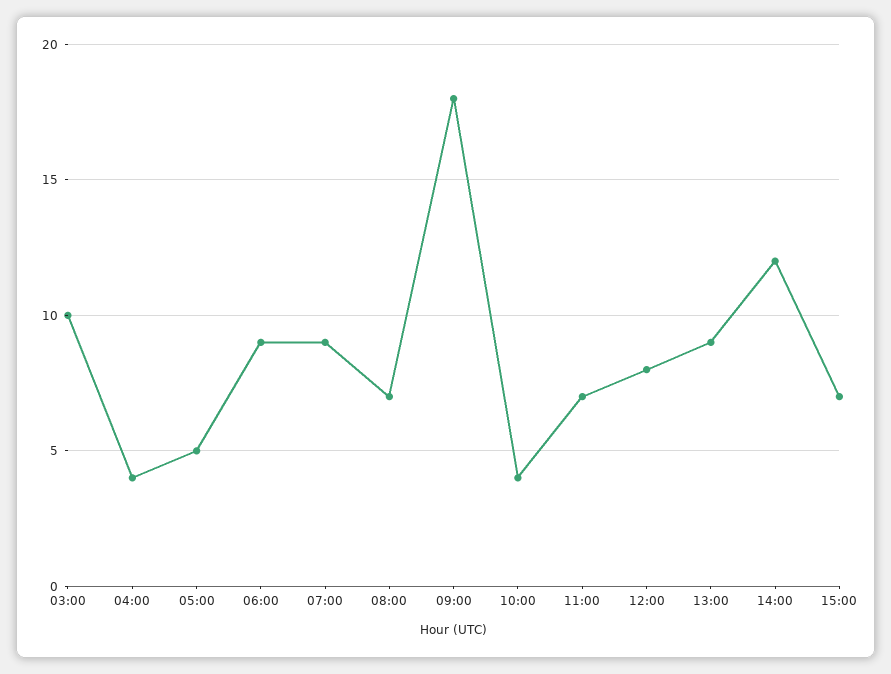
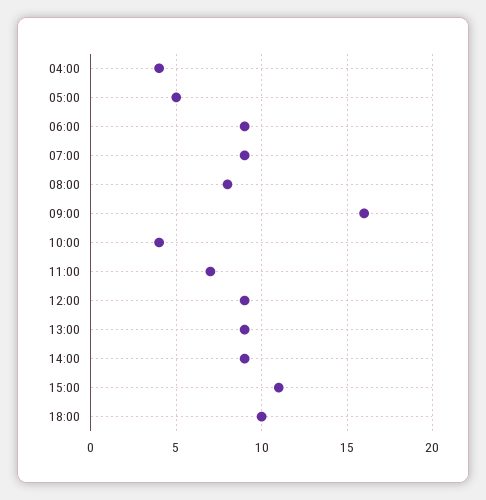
03:00: 10 -> none
08:00: 7 -> 8
09:00: 18 -> 16
12:00: 8 -> 9
14:00: 12 -> 9
15:00: 7 -> 11
18:00: none -> 10

